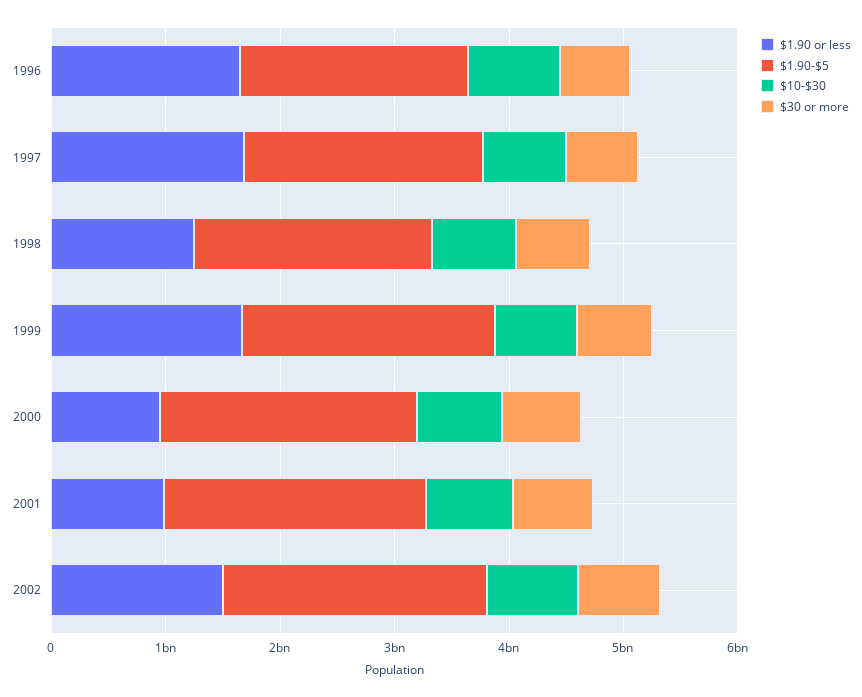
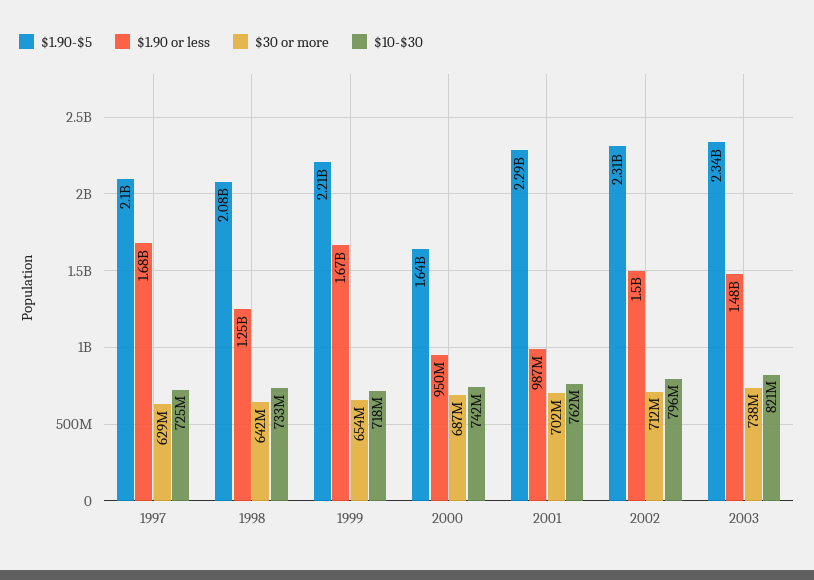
$1.90 or less, 1996: 1600000000 -> none
$1.90-$5, 1996: 2000000000 -> none
$10-$30, 1996: 800000000 -> none
$30 or more, 1996: 600000000 -> none
$1.90-$5, 2000: 2200000000 -> 1640000000
$1.90-$5, 2003: none -> 2340000000
$1.90 or less, 2003: none -> 1480000000
$30 or more, 2003: none -> 738000000
$10-$30, 2003: none -> 821000000

